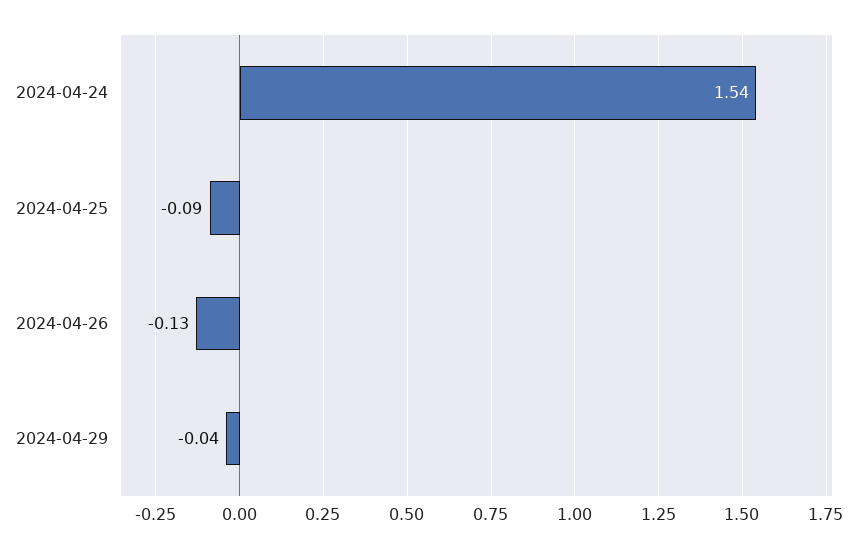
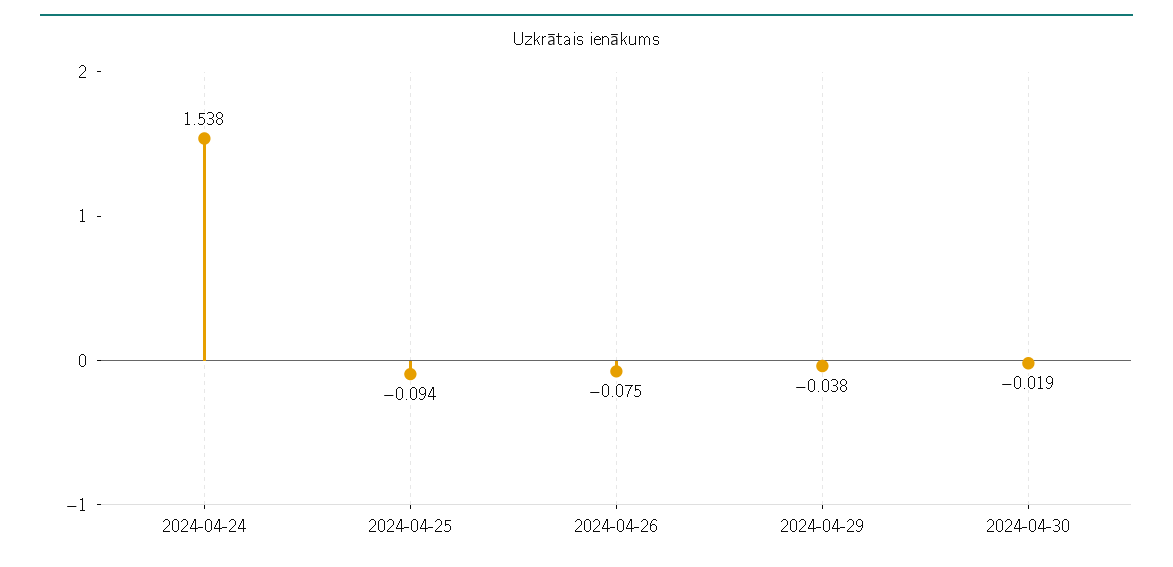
2024-04-26: -0.13 -> -0.075
2024-04-30: none -> -0.019

